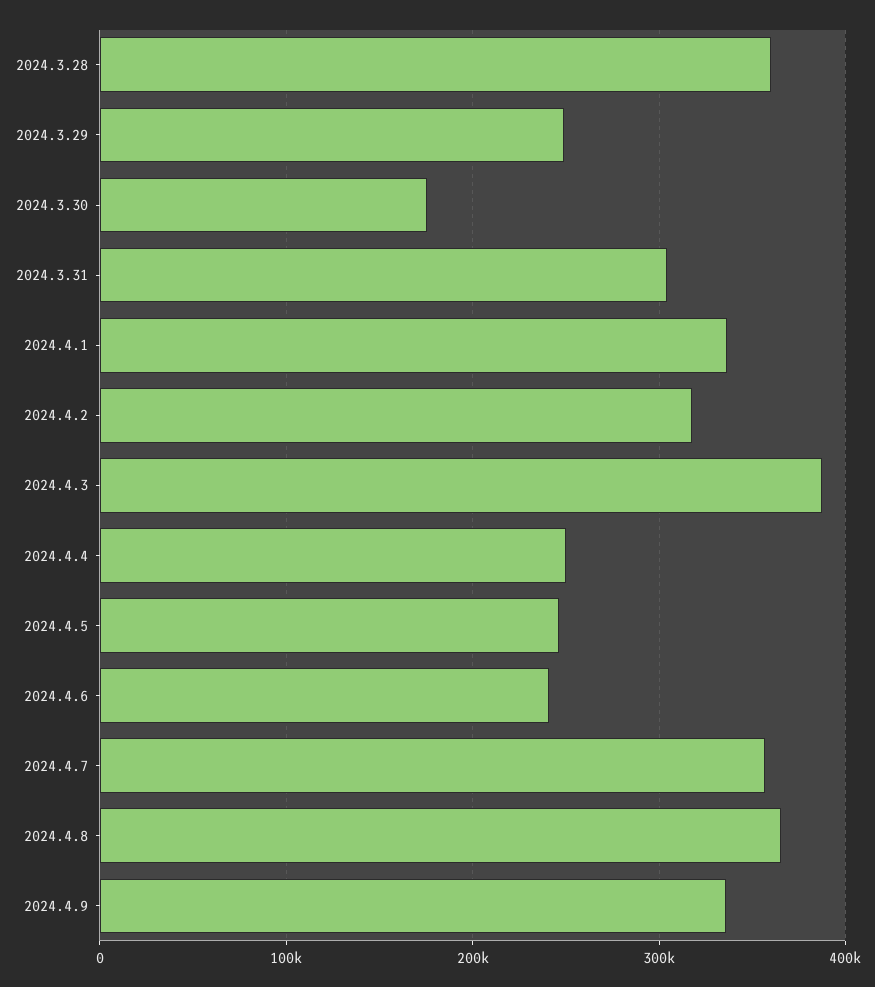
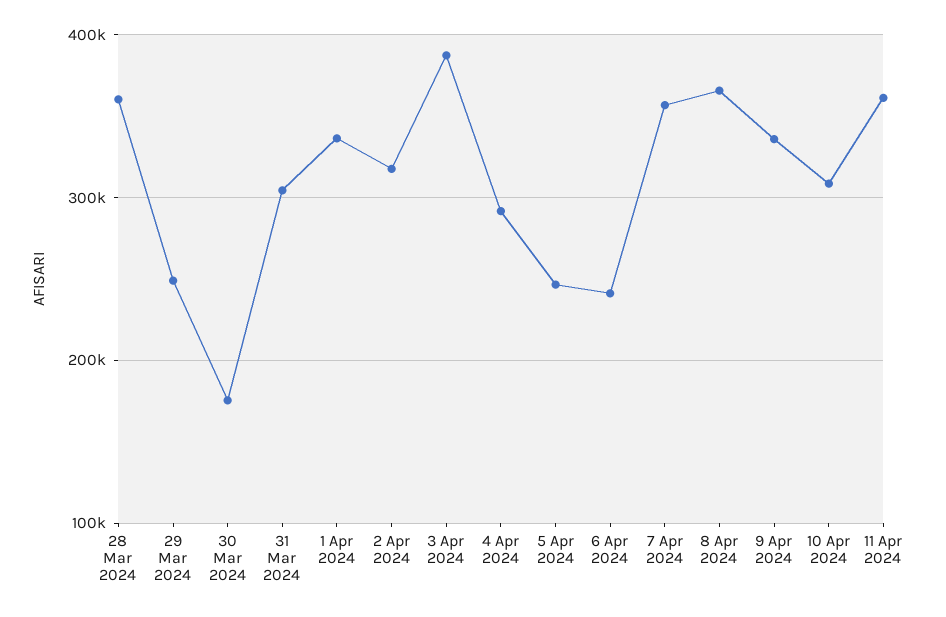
2024.4.4: 250000 -> 290000
10 Apr 2024: none -> 310000
11 Apr 2024: none -> 360000

